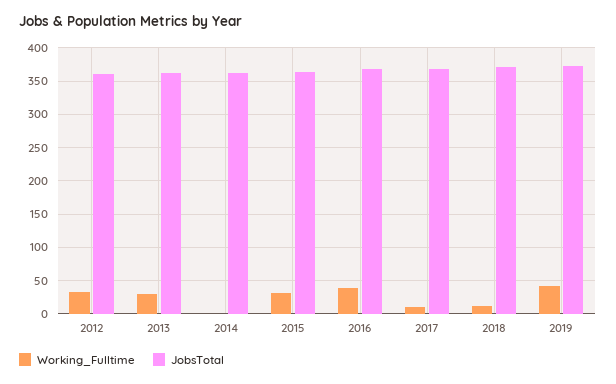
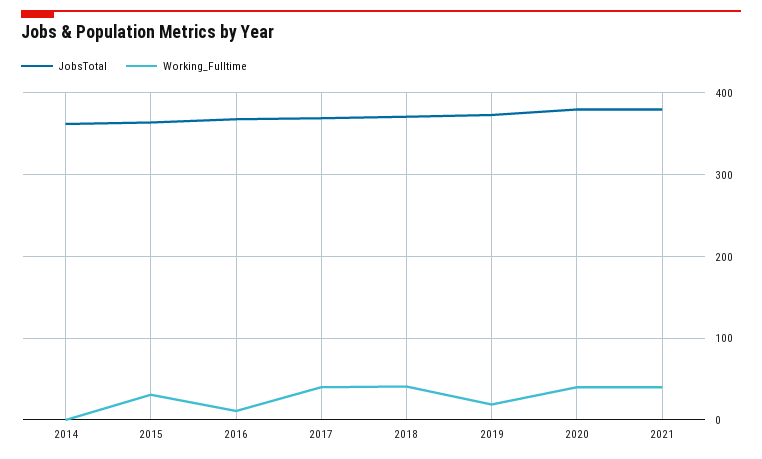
Working_Fulltime, 2012: 30 -> none
JobsTotal, 2012: 360 -> none
Working_Fulltime, 2013: 30 -> none
JobsTotal, 2013: 360 -> none
Working_Fulltime, 2016: 40 -> 10
Working_Fulltime, 2017: 10 -> 40
Working_Fulltime, 2018: 10 -> 40
Working_Fulltime, 2019: 40 -> 20
JobsTotal, 2020: none -> 380
Working_Fulltime, 2020: none -> 40
JobsTotal, 2021: none -> 380
Working_Fulltime, 2021: none -> 40

